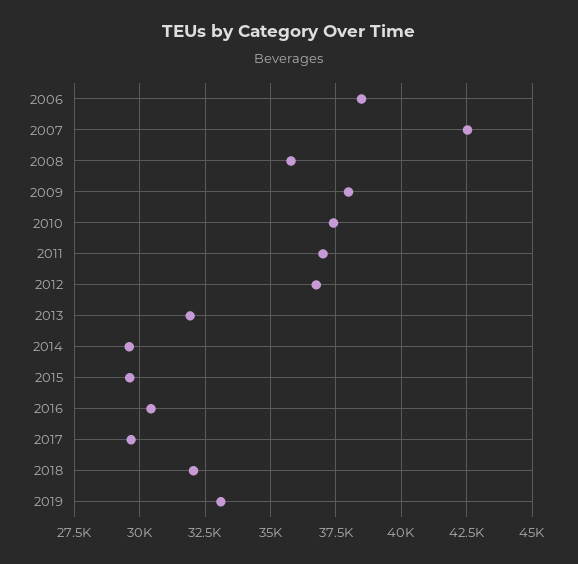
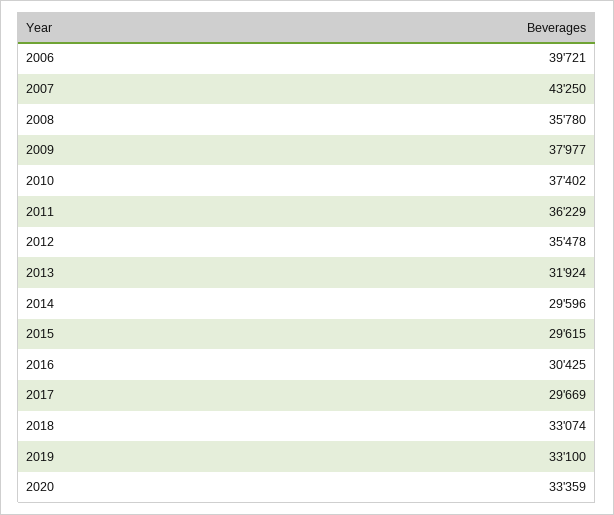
2006: 38500 -> 39721
2007: 42500 -> 43250
2011: 37000 -> 36229
2012: 36750 -> 35478
2018: 32000 -> 33074
2020: none -> 33359

